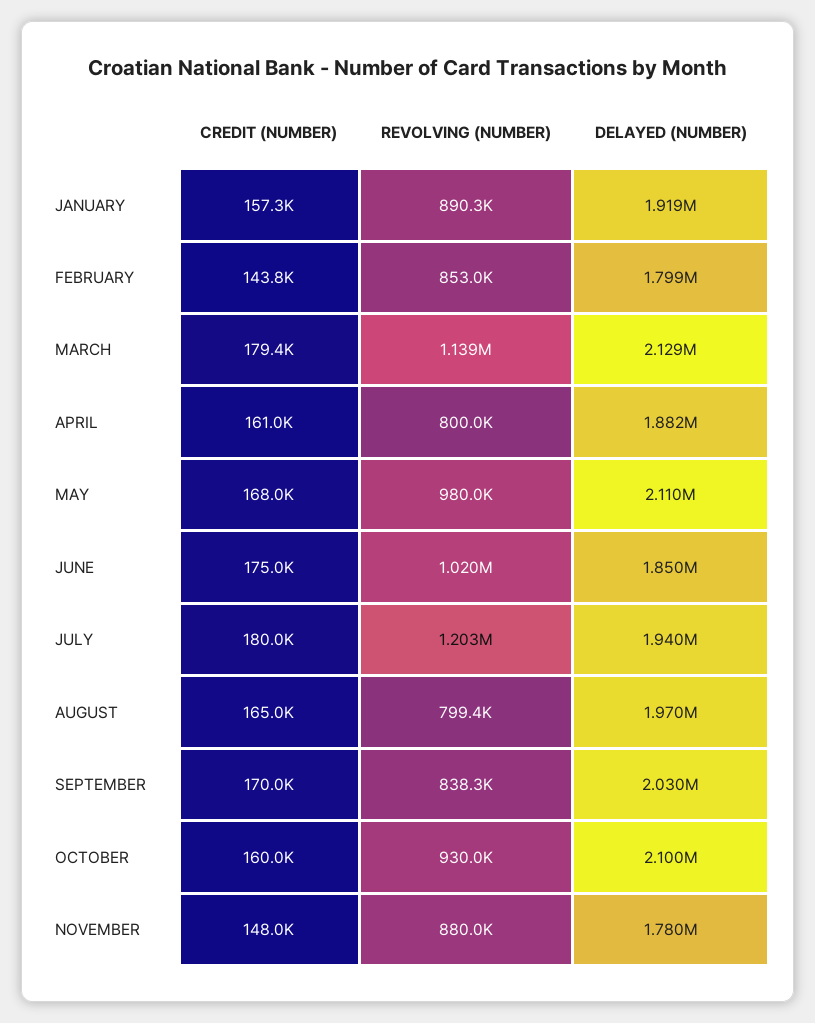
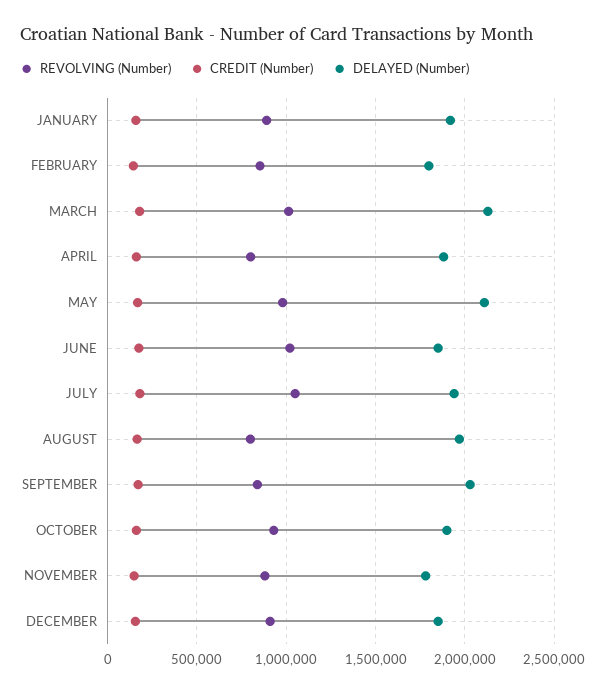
REVOLVING (NUMBER), MARCH: 1139000 -> 1000000
REVOLVING (NUMBER), JULY: 1203000 -> 1050000
DELAYED (NUMBER), OCTOBER: 2100000 -> 1900000
REVOLVING (NUMBER), DECEMBER: none -> 900000
CREDIT (NUMBER), DECEMBER: none -> 150000
DELAYED (NUMBER), DECEMBER: none -> 1850000

